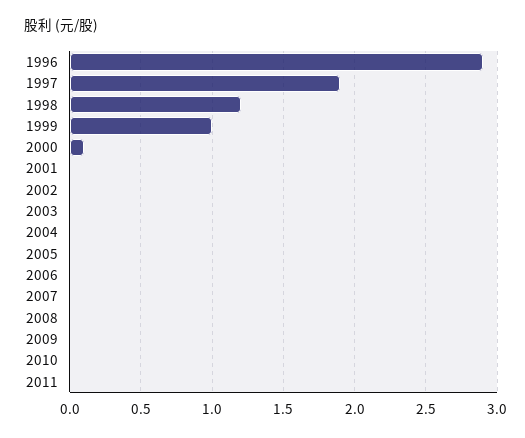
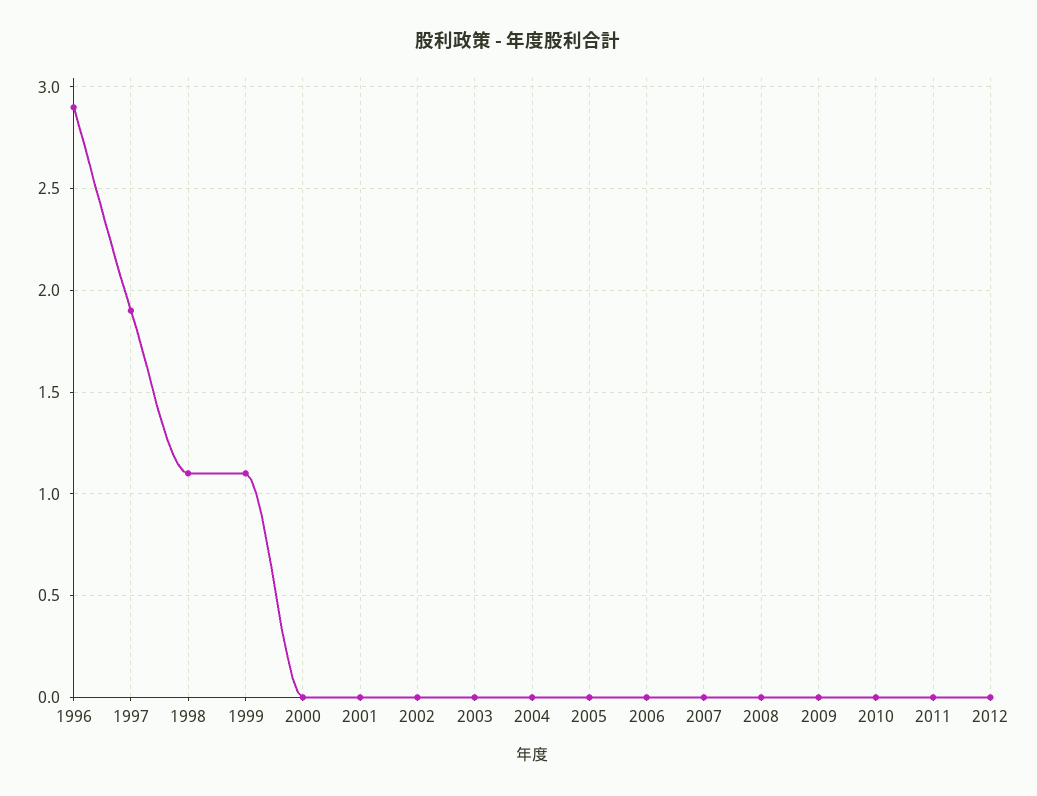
1998: 1.2 -> 1.1
1999: 1 -> 1.1
2000: 0.1 -> 0
2012: none -> 0

